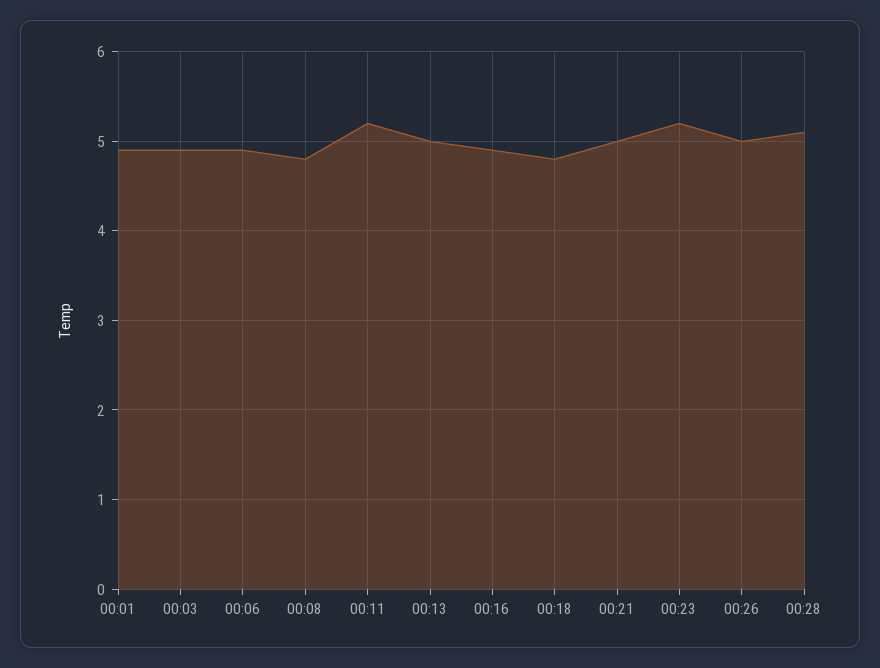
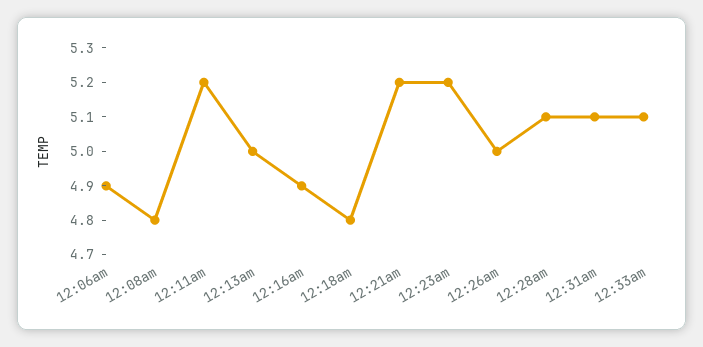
00:01: 4.9 -> none
00:03: 4.9 -> none
00:21: 5 -> 5.2
12:31am: none -> 5.1
12:33am: none -> 5.1

